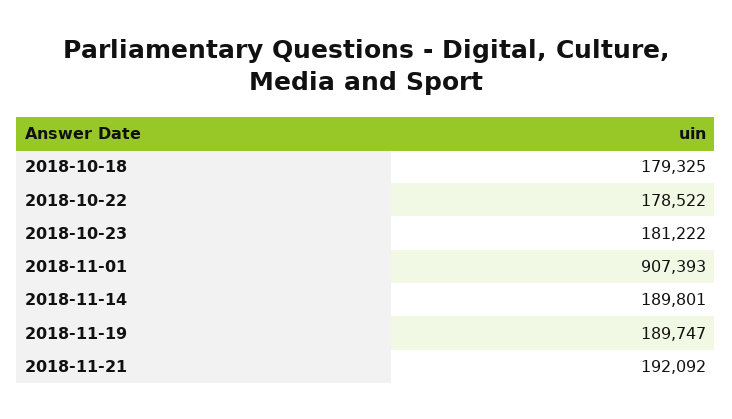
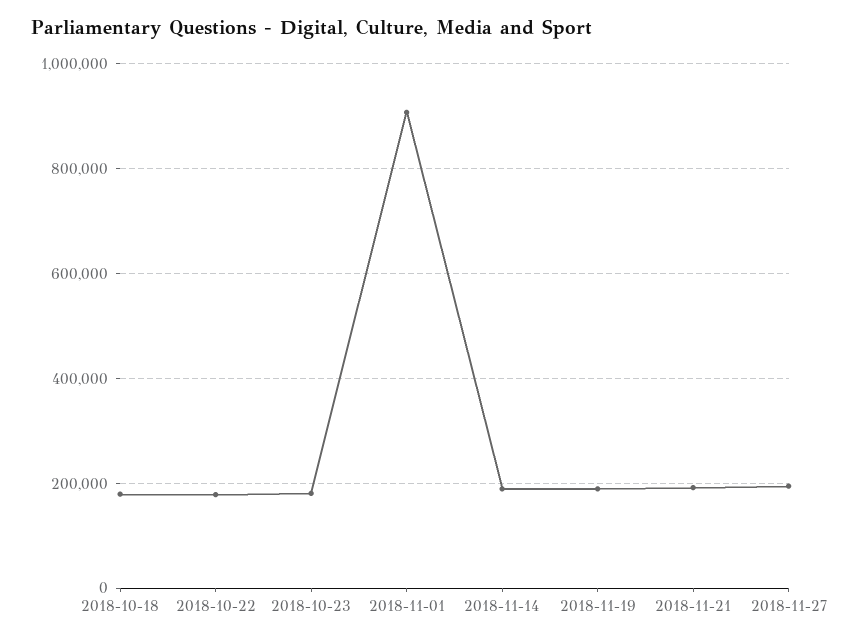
2018-11-27: none -> 200000

